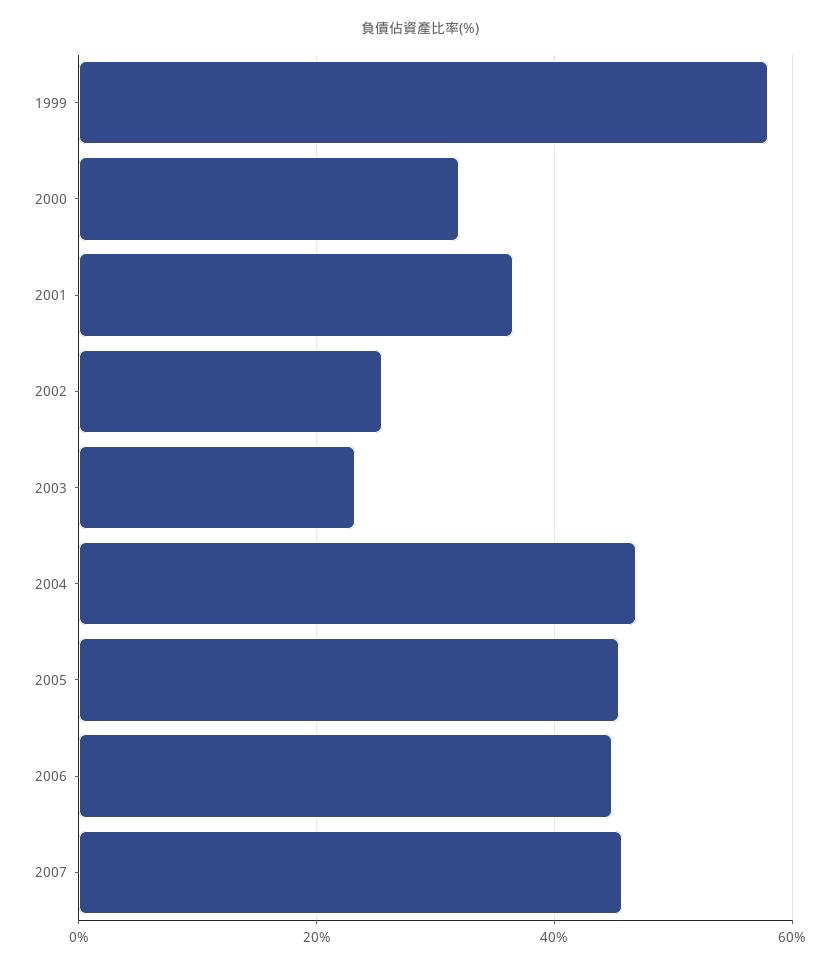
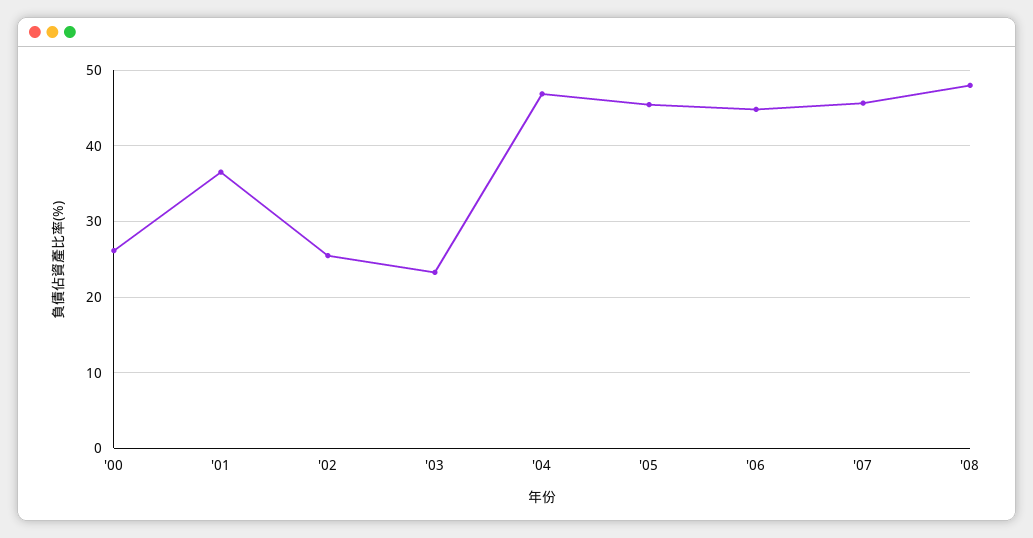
1999: 58 -> none
2000: 32 -> 26
'08: none -> 48

